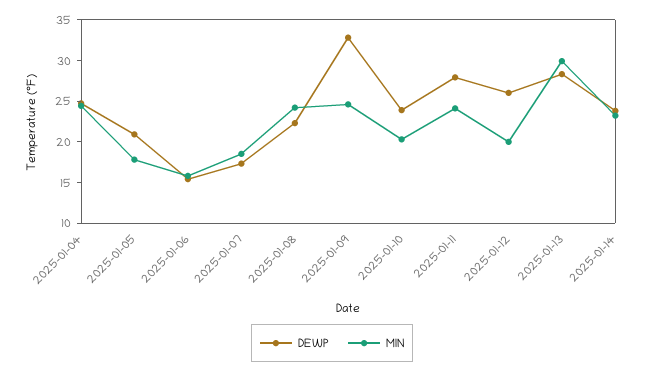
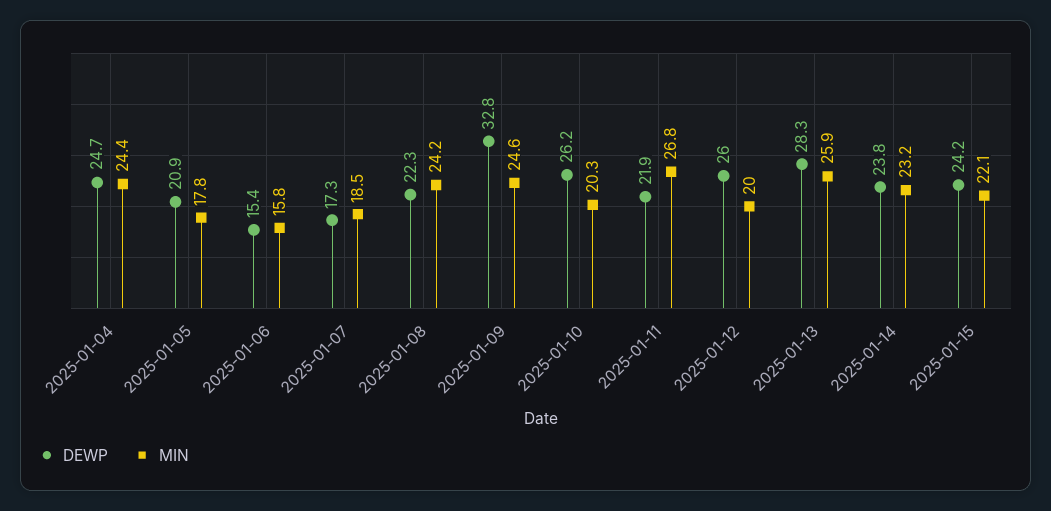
DEWP, 2025-01-10: 24 -> 26.2
DEWP, 2025-01-11: 28 -> 21.9
MIN, 2025-01-11: 24 -> 26.8
MIN, 2025-01-13: 30 -> 25.9
DEWP, 2025-01-15: none -> 24.2
MIN, 2025-01-15: none -> 22.1

